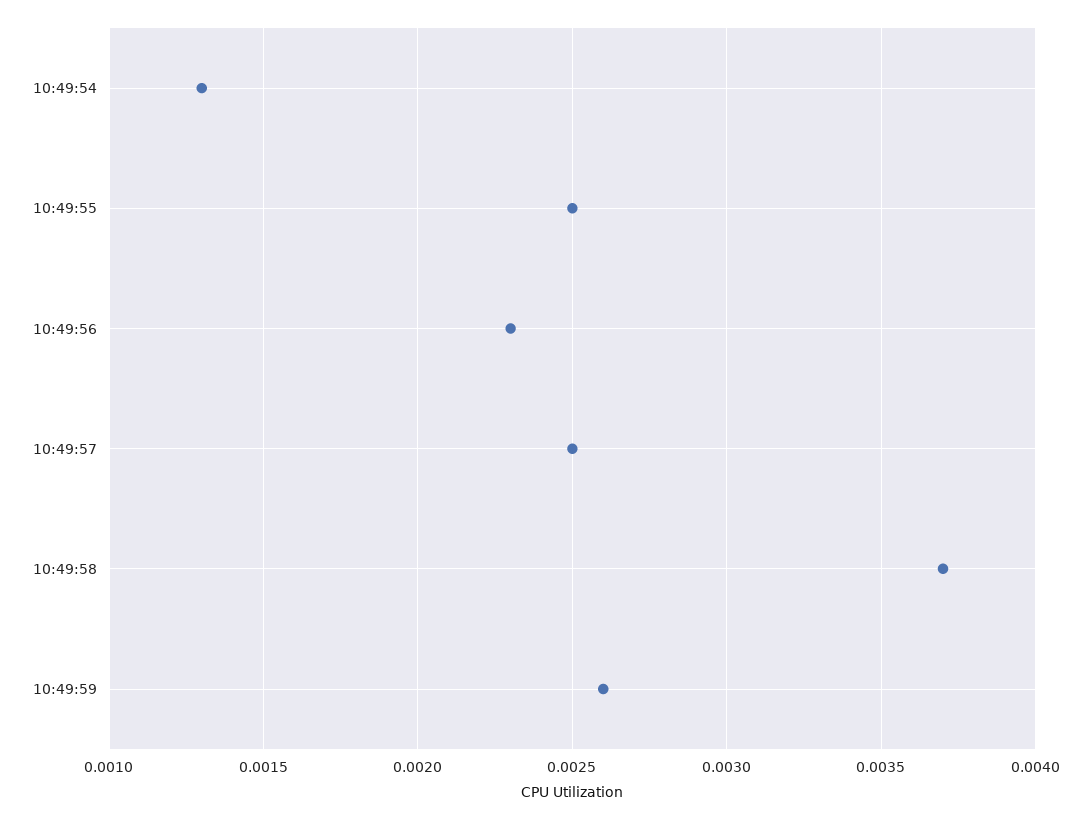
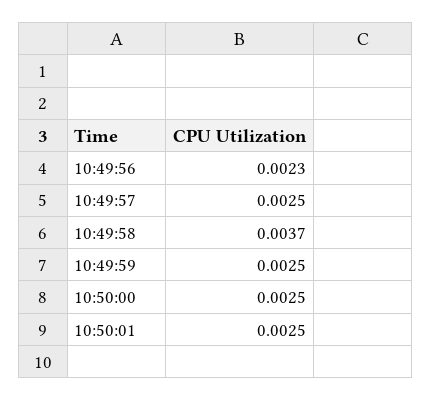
10:49:54: 0.0013 -> none
10:49:55: 0.0025 -> none
10:49:59: 0.0026 -> 0.0025
10:50:00: none -> 0.0025
10:50:01: none -> 0.0025

